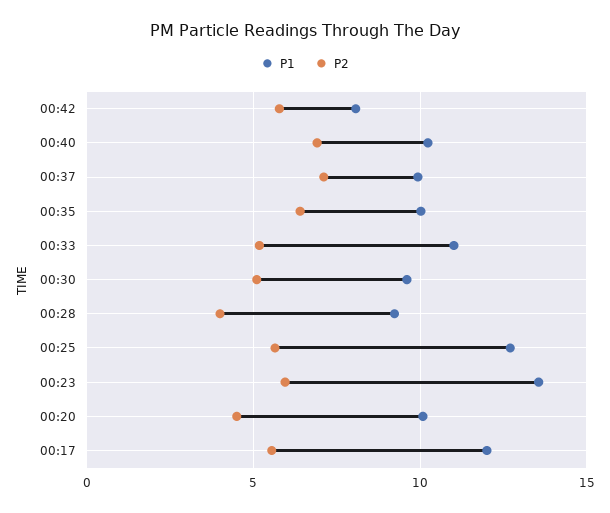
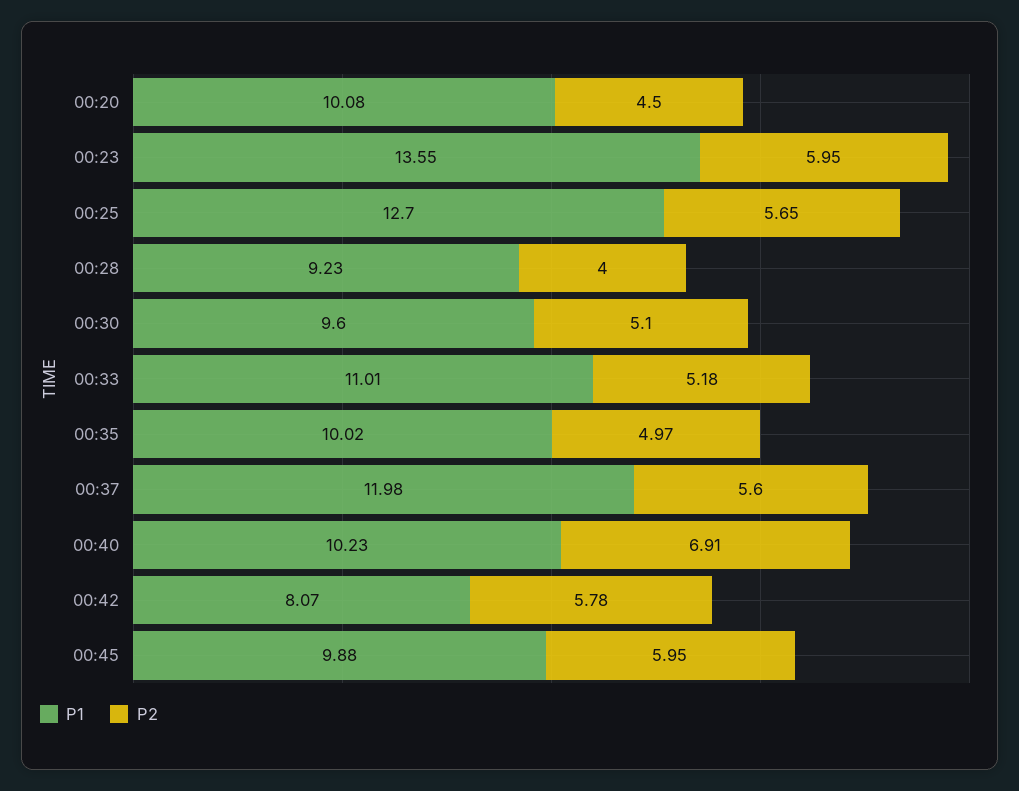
P1, 00:37: 10 -> 11.98
P2, 00:37: 7 -> 5.6
P2, 00:35: 6.5 -> 4.97
P1, 00:17: 12 -> none
P2, 00:17: 5.5 -> none
P1, 00:45: none -> 9.88
P2, 00:45: none -> 5.95

